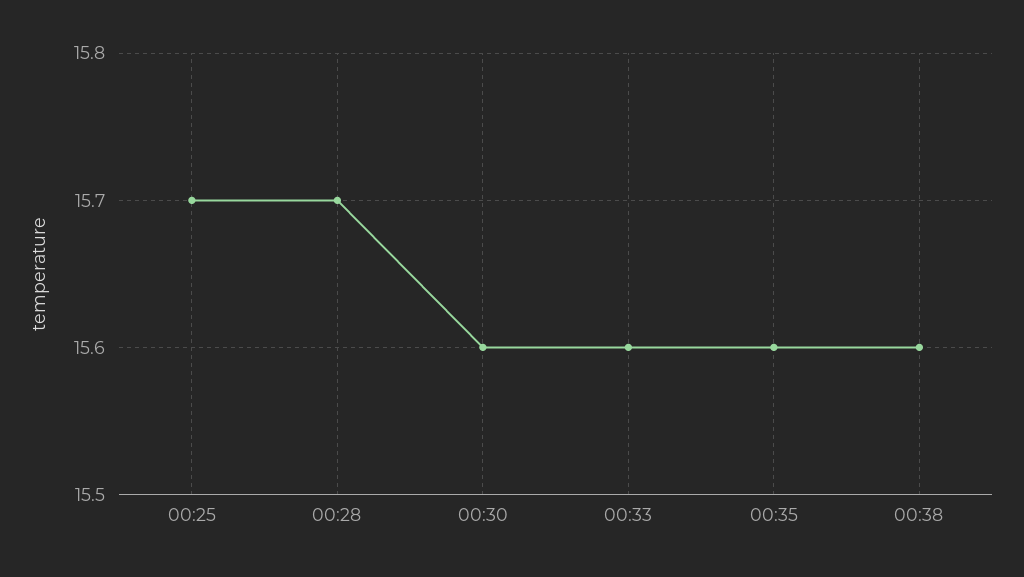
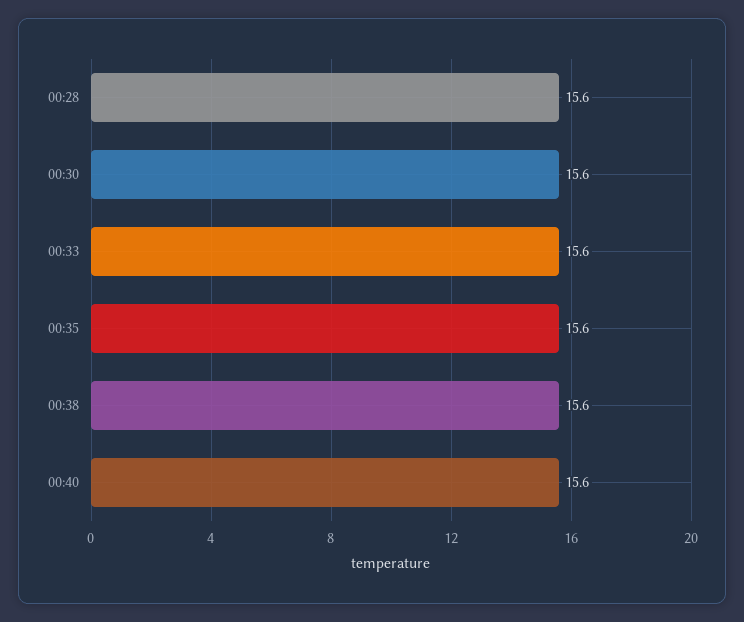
00:25: 15.7 -> none
00:28: 15.7 -> 15.6
00:40: none -> 15.6

